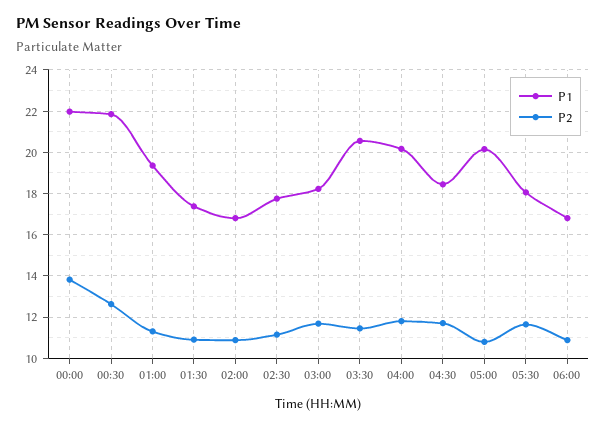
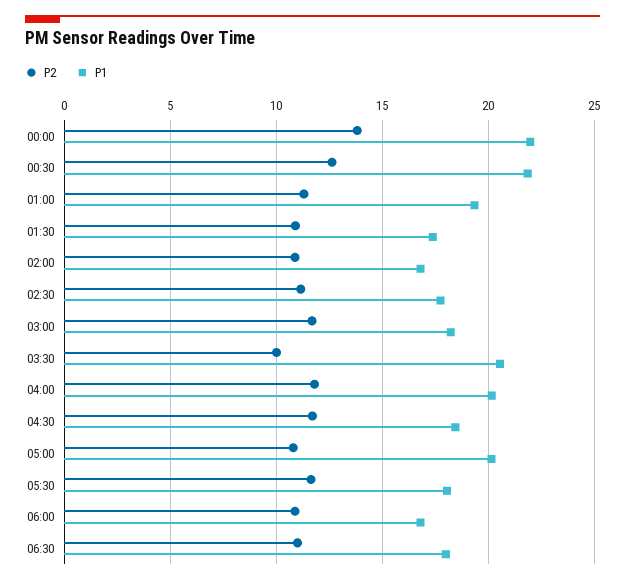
P2, 03:30: 11.5 -> 10
P2, 06:30: none -> 11
P1, 06:30: none -> 18

